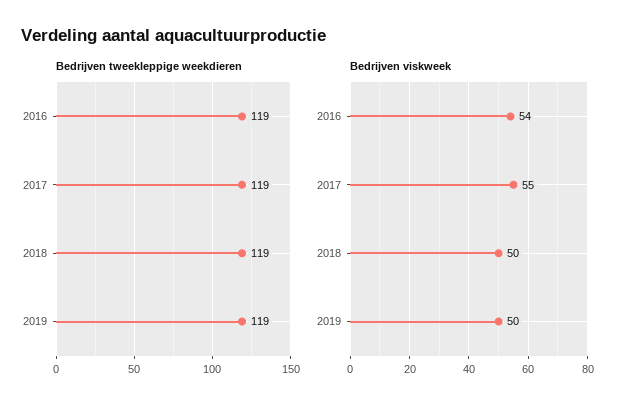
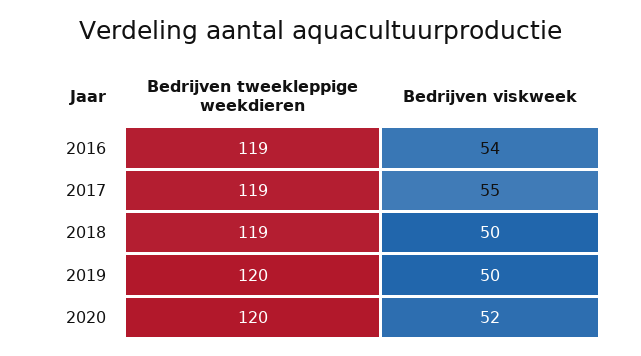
Bedrijven tweekleppige weekdieren, 2019: 119 -> 120
Bedrijven tweekleppige weekdieren, 2020: none -> 120
Bedrijven viskweek, 2020: none -> 52

